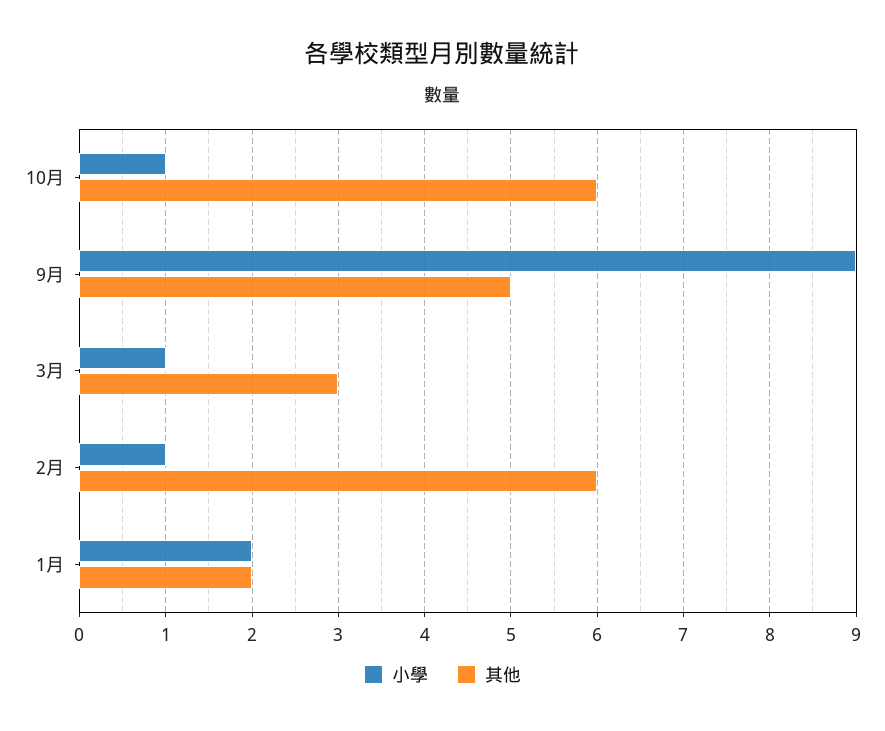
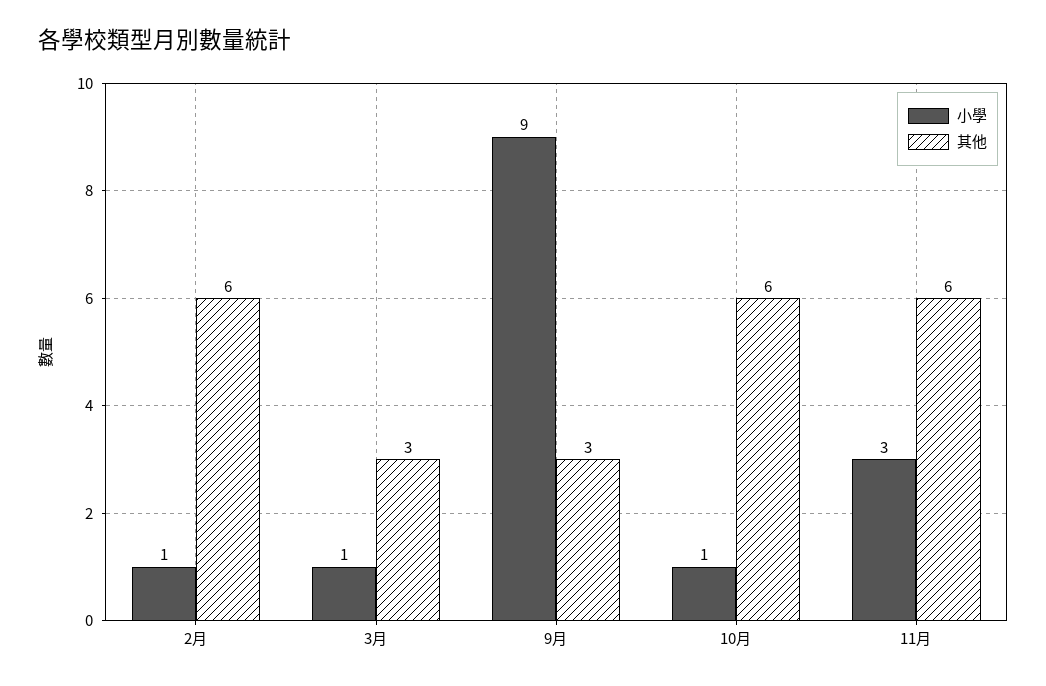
其他, 9月: 5 -> 3
小學, 1月: 2 -> none
其他, 1月: 2 -> none
小學, 11月: none -> 3
其他, 11月: none -> 6

